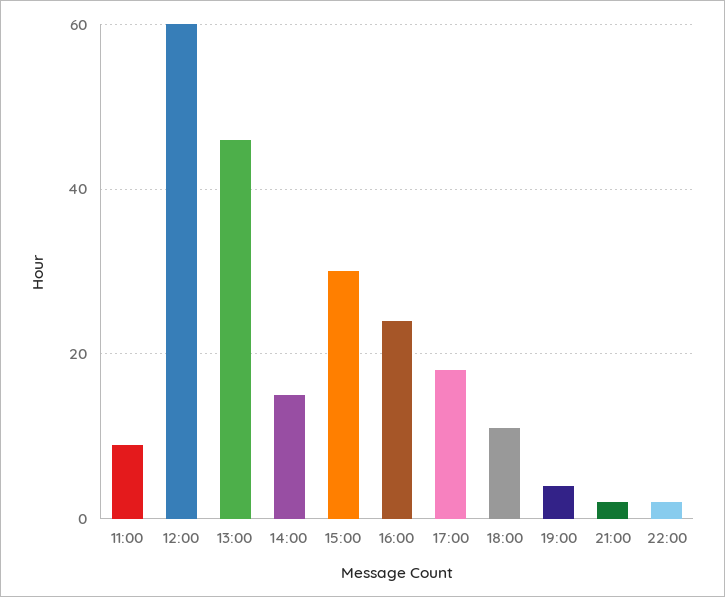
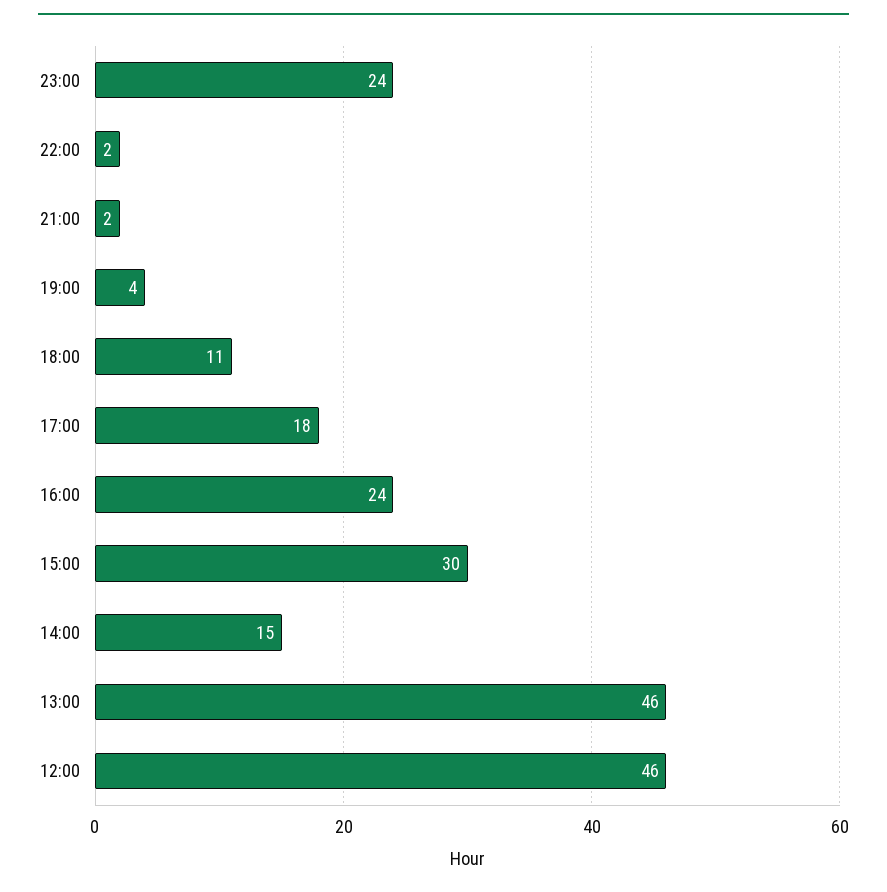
11:00: 10 -> none
12:00: 60 -> 46
23:00: none -> 24

